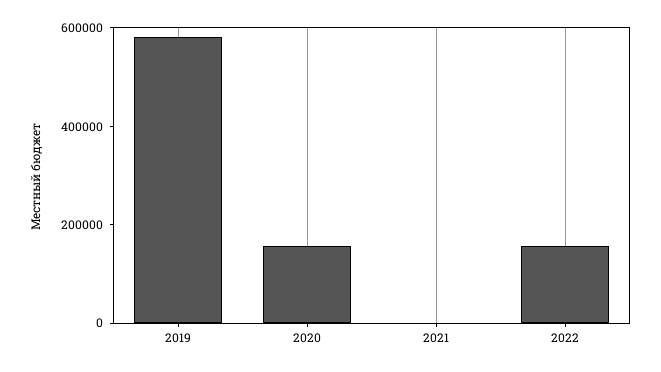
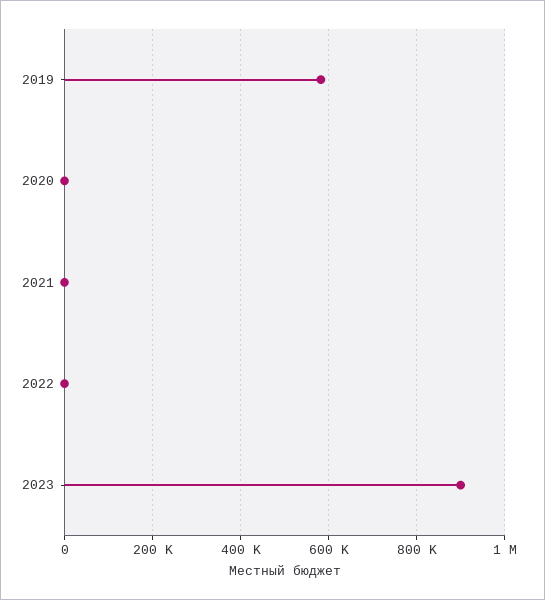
2020: 150000 -> 0
2022: 150000 -> 0
2023: none -> 900000

